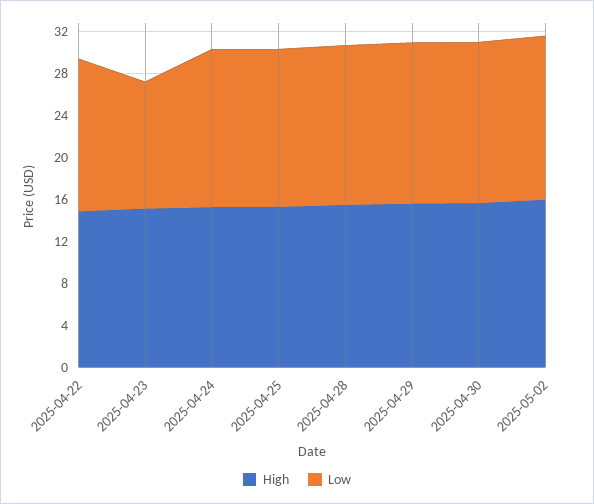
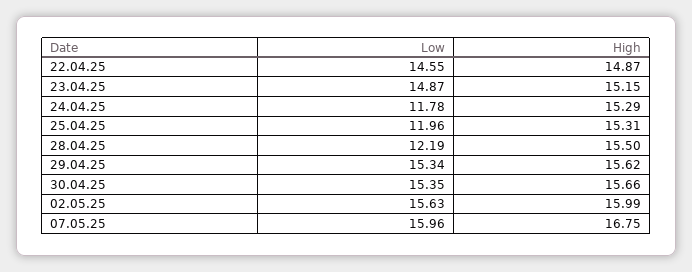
Low, 2025-04-23: 12 -> 14.87
Low, 2025-04-24: 15 -> 11.78
Low, 2025-04-25: 15 -> 11.96
Low, 2025-04-28: 15 -> 12.19
Low, 07.05.25: none -> 15.96
High, 07.05.25: none -> 16.75

